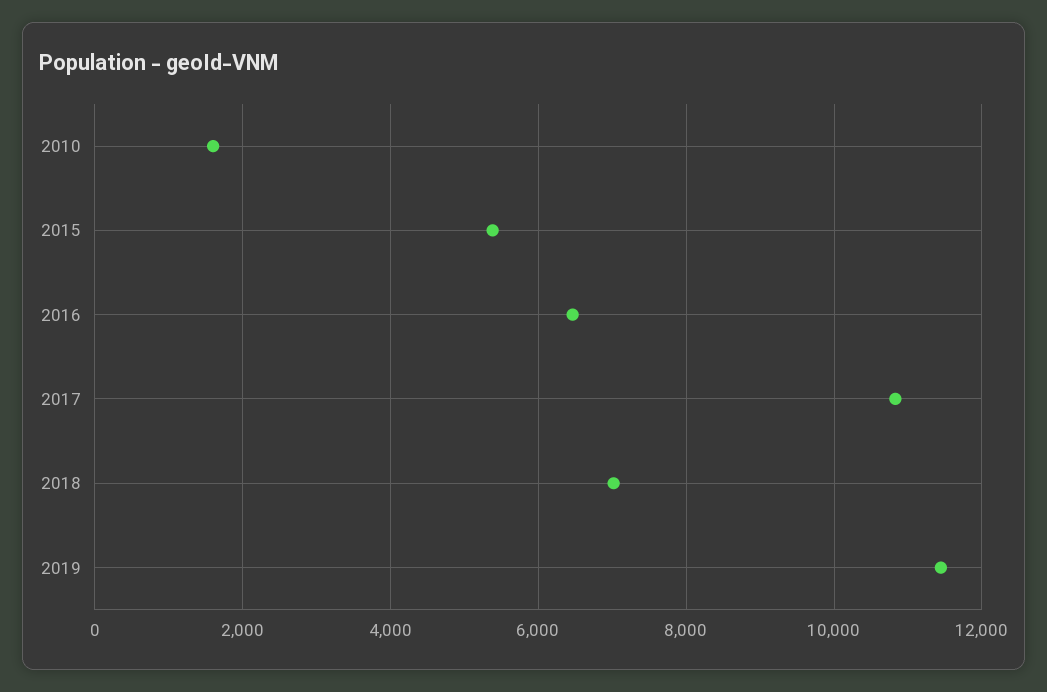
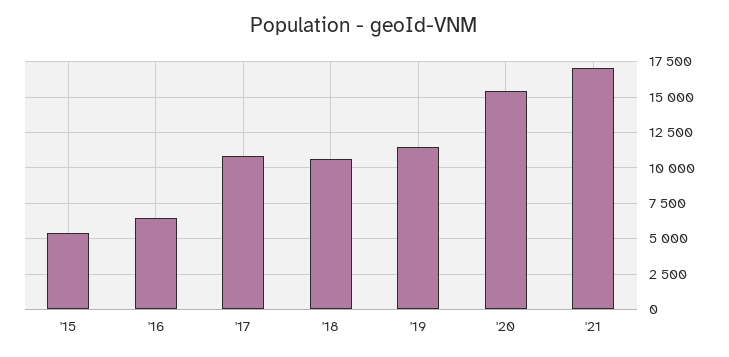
2010: 1600 -> none
2018: 7000 -> 10500
'20: none -> 15500
'21: none -> 17000

